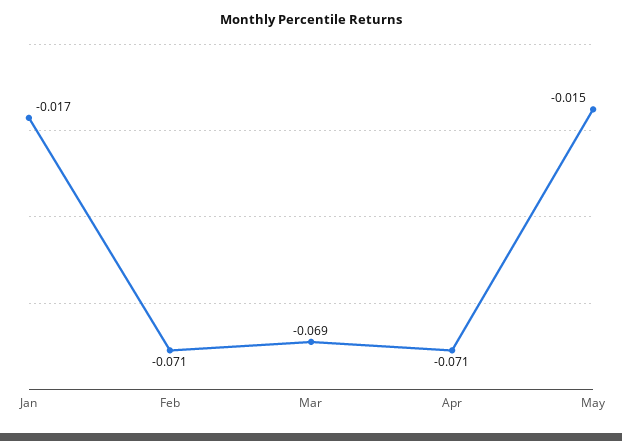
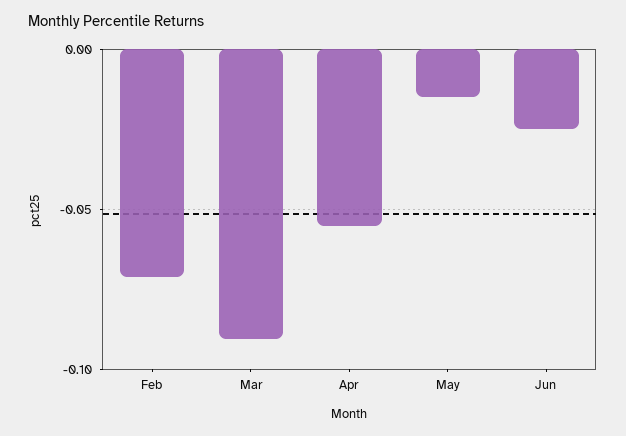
Jan: -0.017 -> none
Mar: -0.069 -> -0.09
Apr: -0.071 -> -0.055
Jun: none -> -0.025

